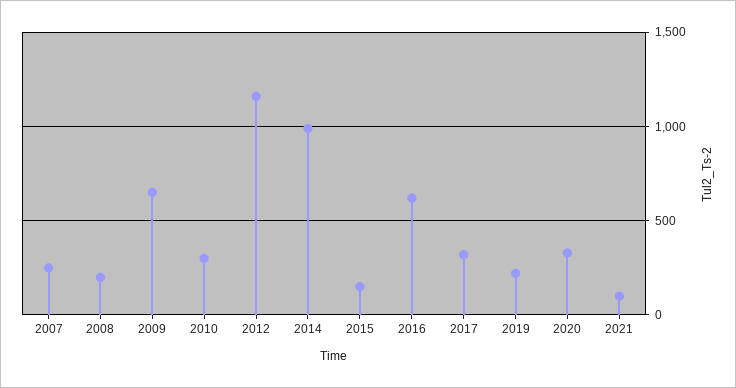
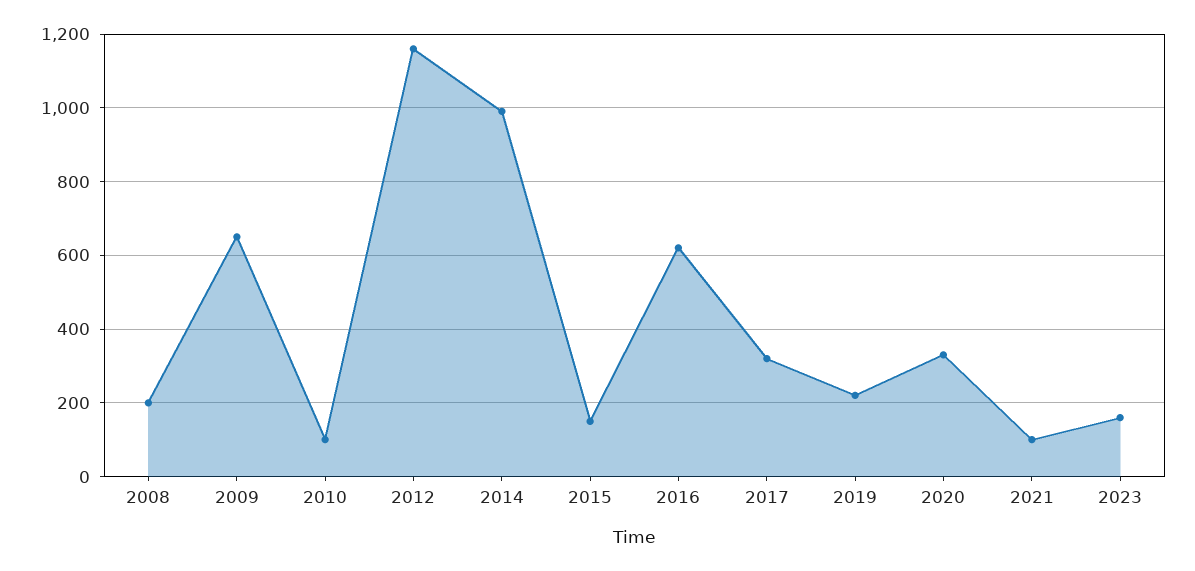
2007: 250 -> none
2010: 300 -> 100
2023: none -> 160

